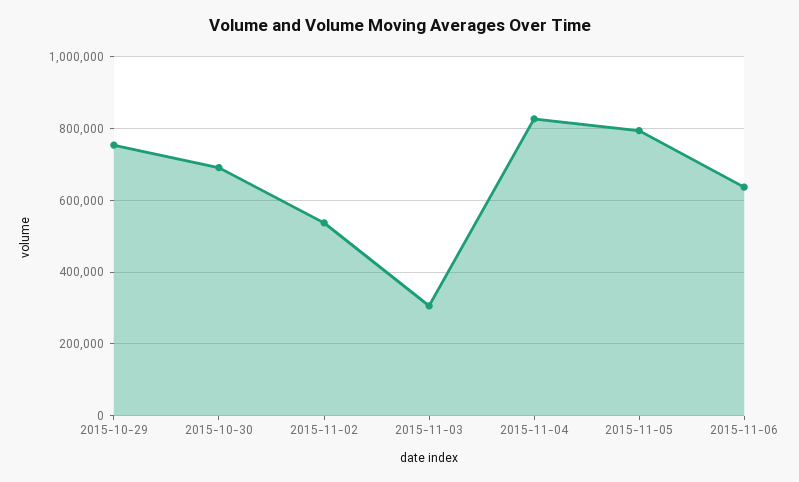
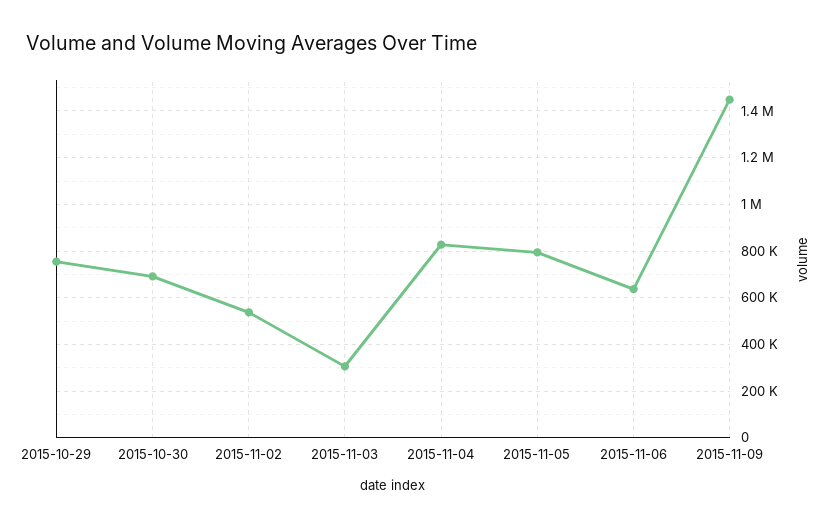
2015-11-09: none -> 1450000

